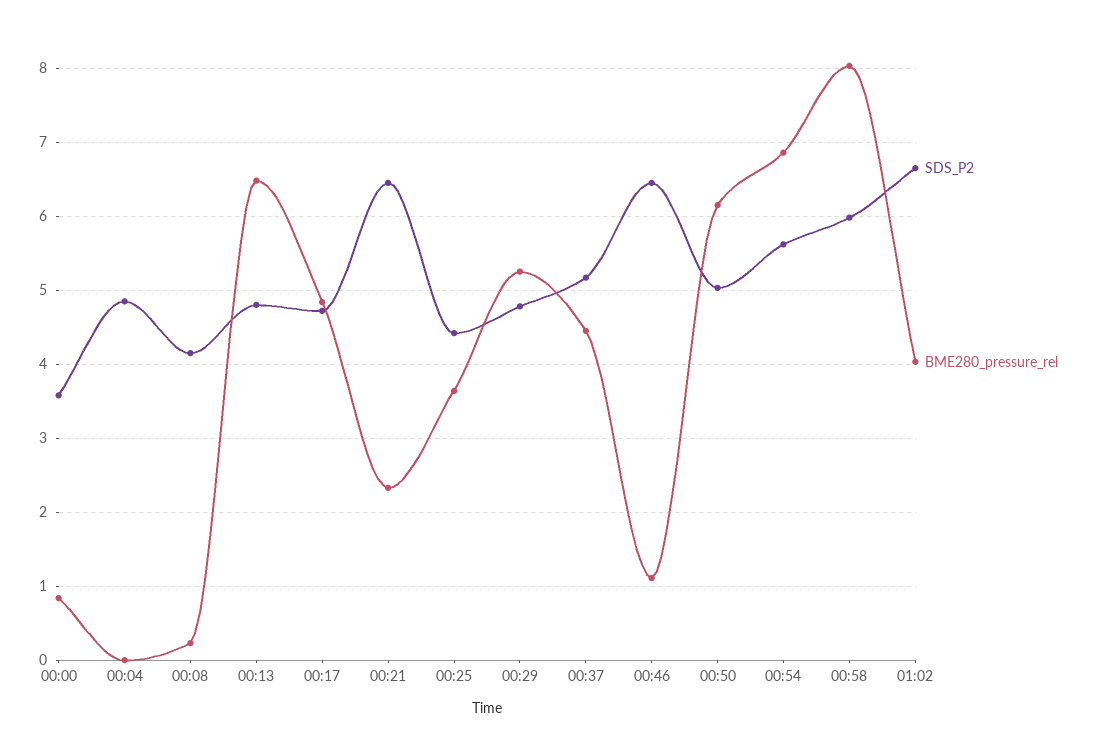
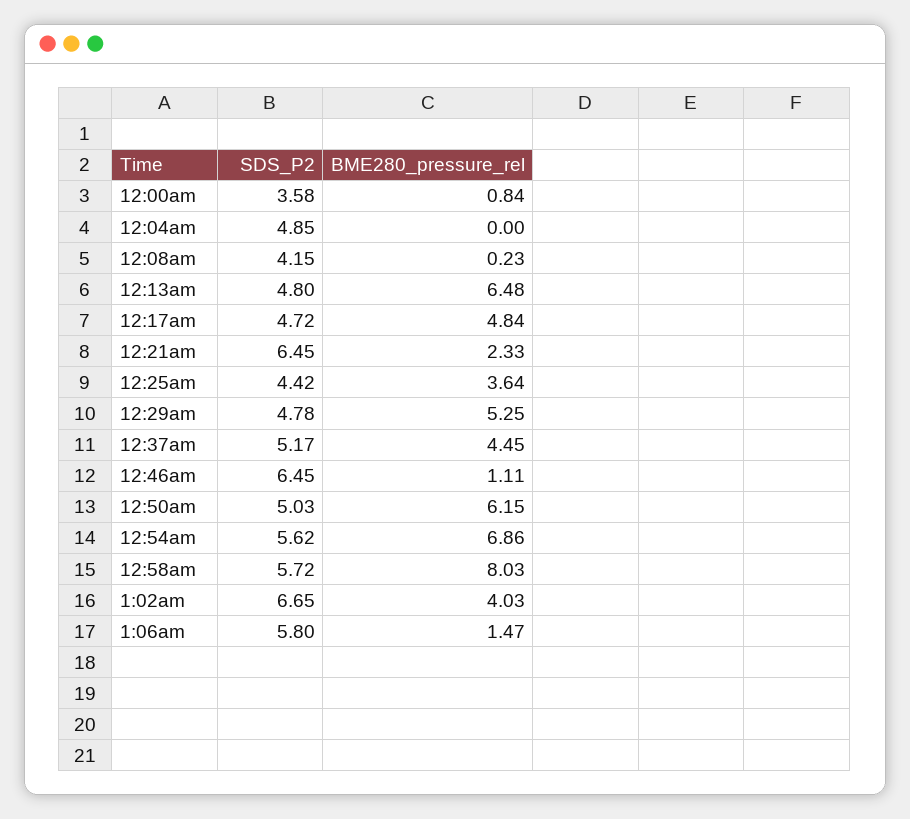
SDS_P2, 00:58: 6 -> 5.72
SDS_P2, 1:06am: none -> 5.8
BME280_pressure_rel, 1:06am: none -> 1.47

